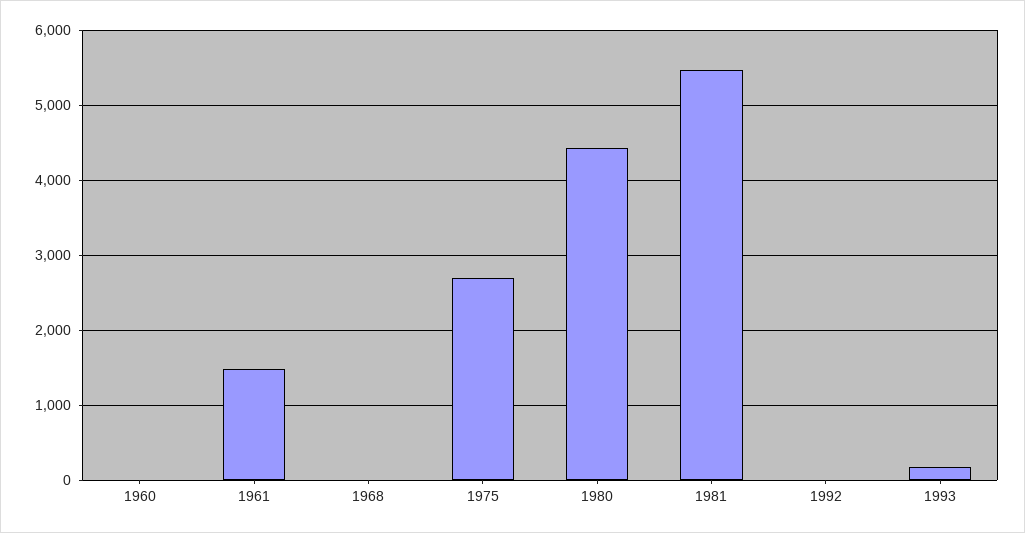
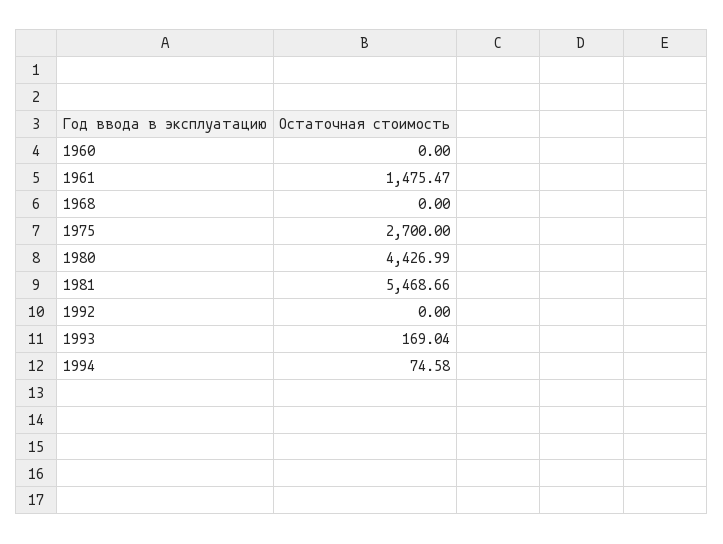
1994: none -> 74.58

